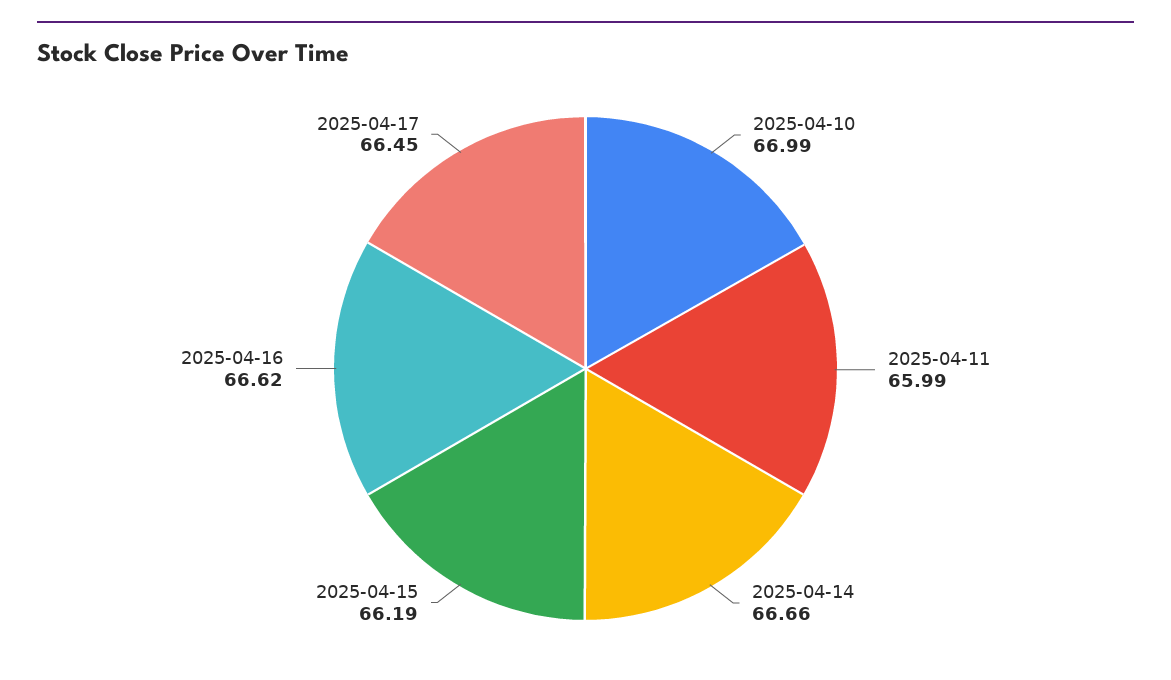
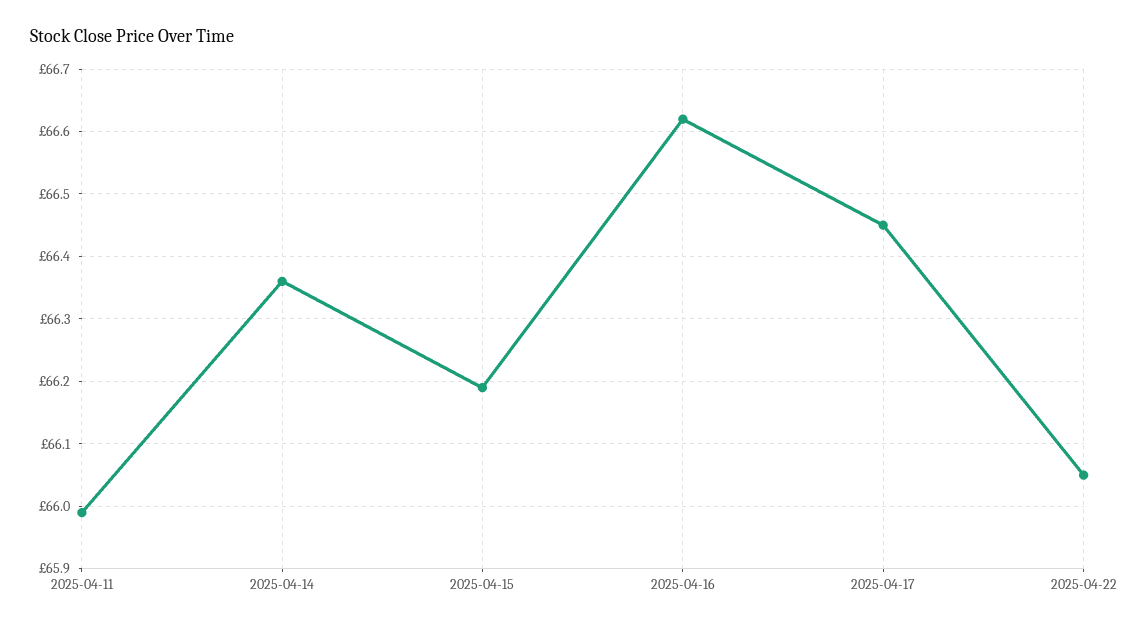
2025-04-10: 66.99 -> none
2025-04-14: 66.66 -> 66.36
2025-04-22: none -> 66.05

